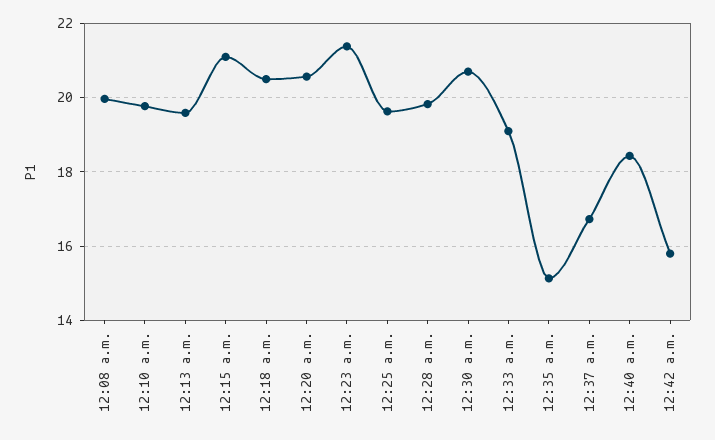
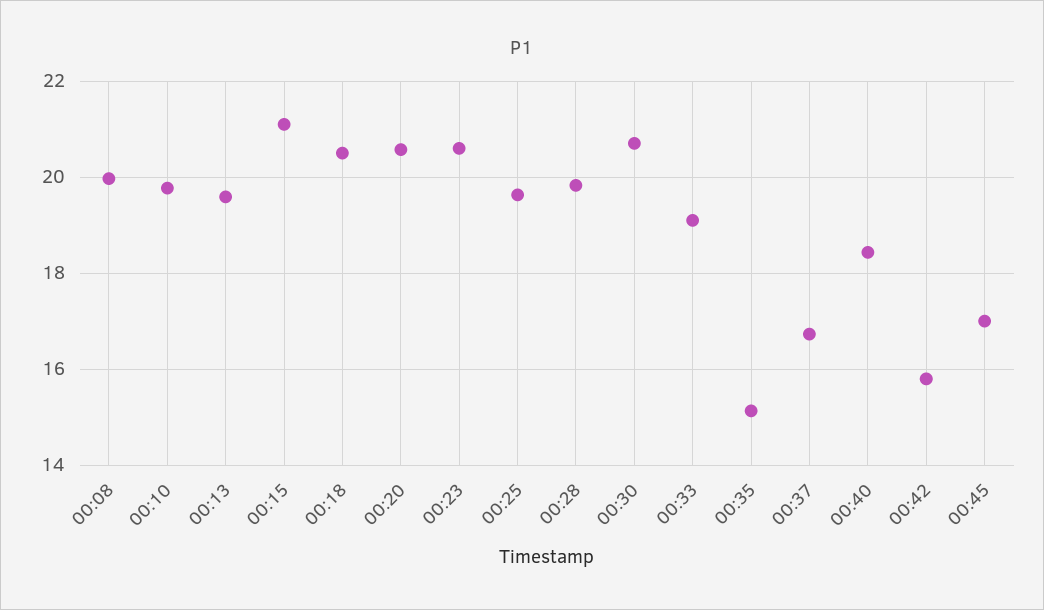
12:23 a.m.: 21.4 -> 20.6
00:45: none -> 17

